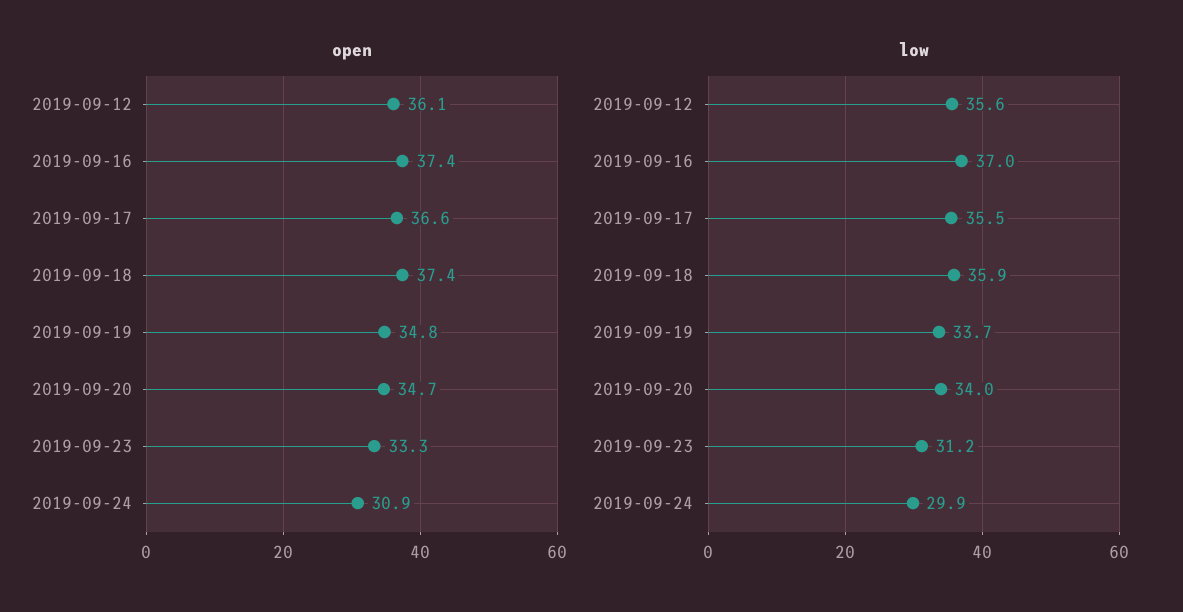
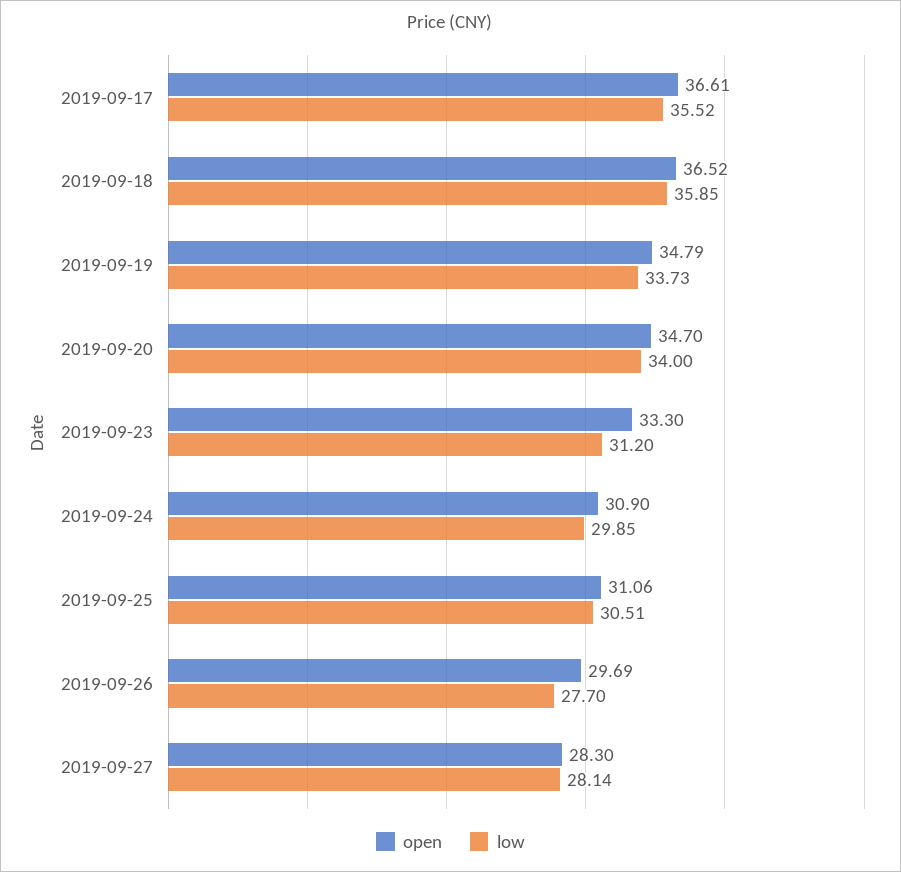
open, 2019-09-12: 36.1 -> none
open, 2019-09-16: 37.4 -> none
open, 2019-09-18: 37.4 -> 36.52
low, 2019-09-12: 35.6 -> none
low, 2019-09-16: 37 -> none
open, 2019-09-25: none -> 31.06
low, 2019-09-25: none -> 30.51
open, 2019-09-26: none -> 29.69
low, 2019-09-26: none -> 27.7
open, 2019-09-27: none -> 28.3
low, 2019-09-27: none -> 28.14

